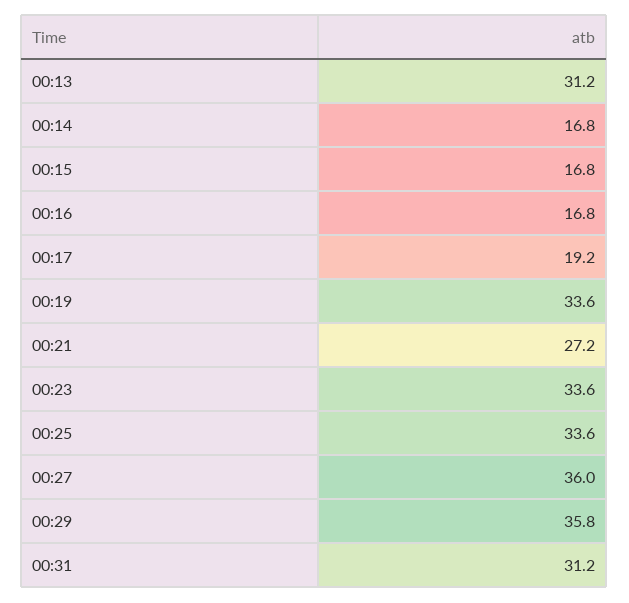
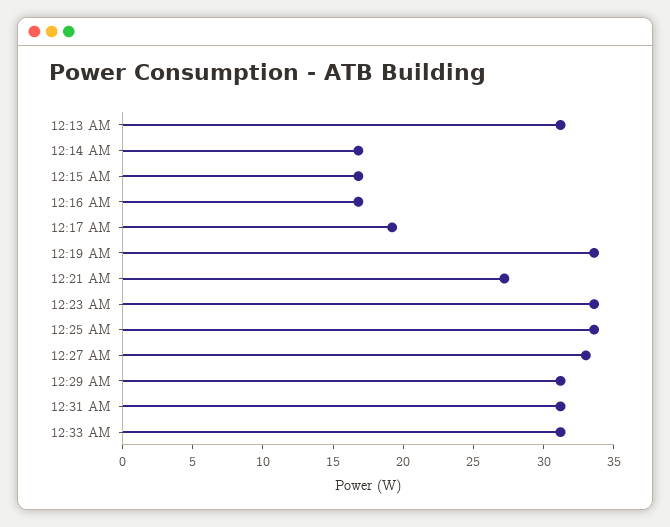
00:27: 36 -> 33
00:29: 35.8 -> 31
12:33 AM: none -> 31

